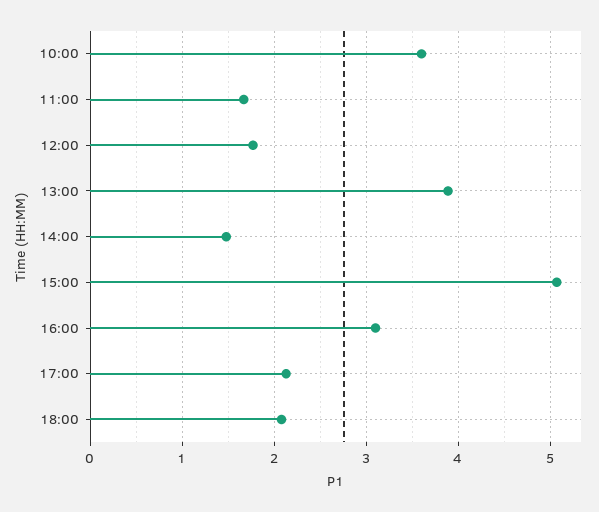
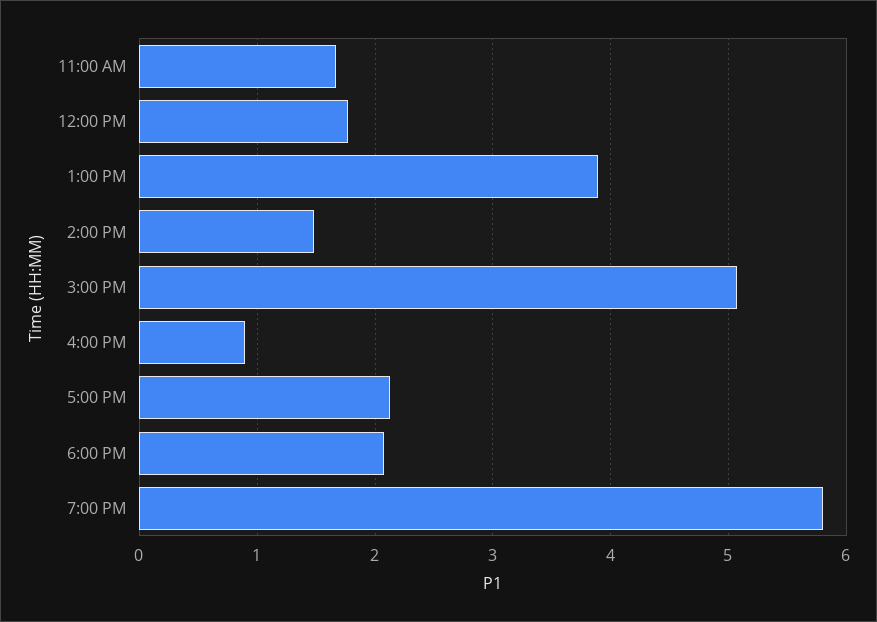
10:00: 3.6 -> none
16:00: 3.1 -> 0.9
7:00 PM: none -> 5.8

